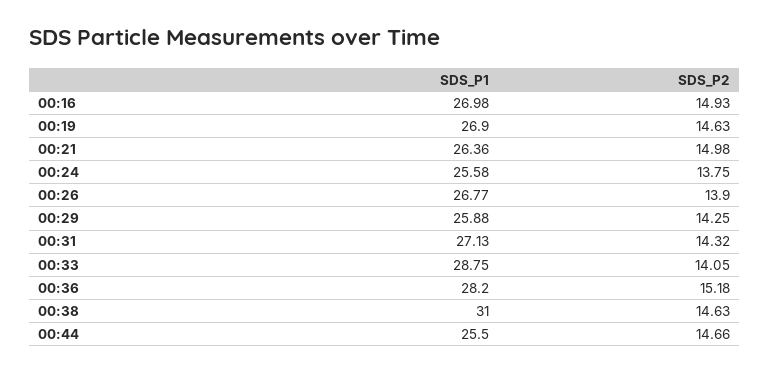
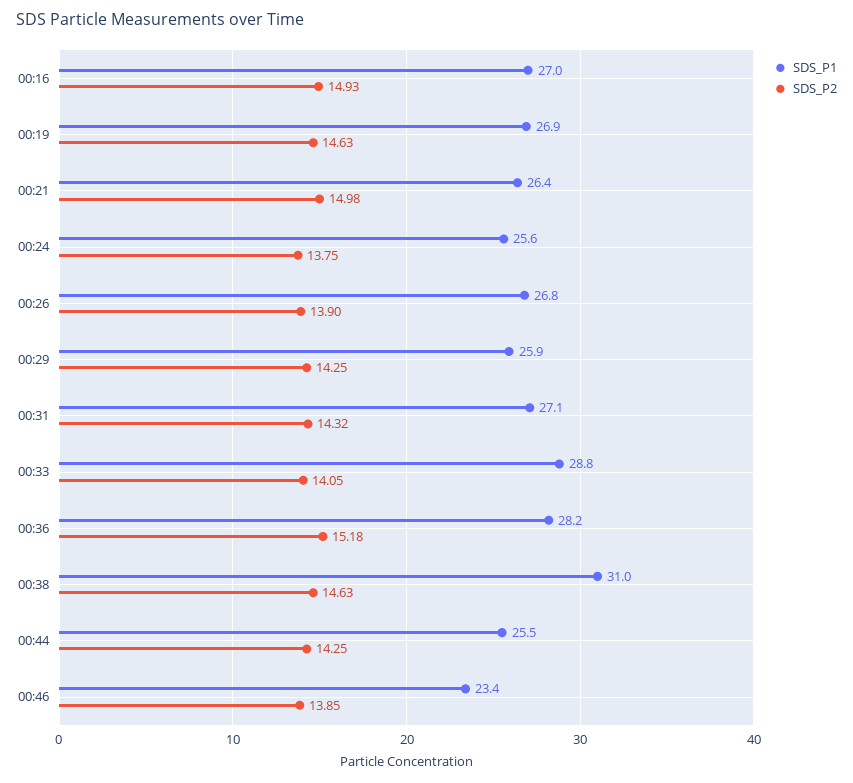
SDS_P2, 00:44: 14.66 -> 14.25
SDS_P1, 00:46: none -> 23.4
SDS_P2, 00:46: none -> 13.85

